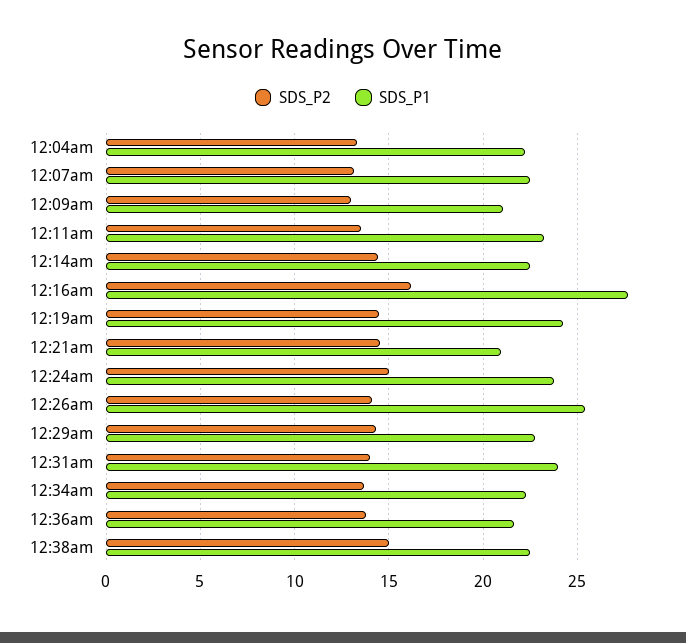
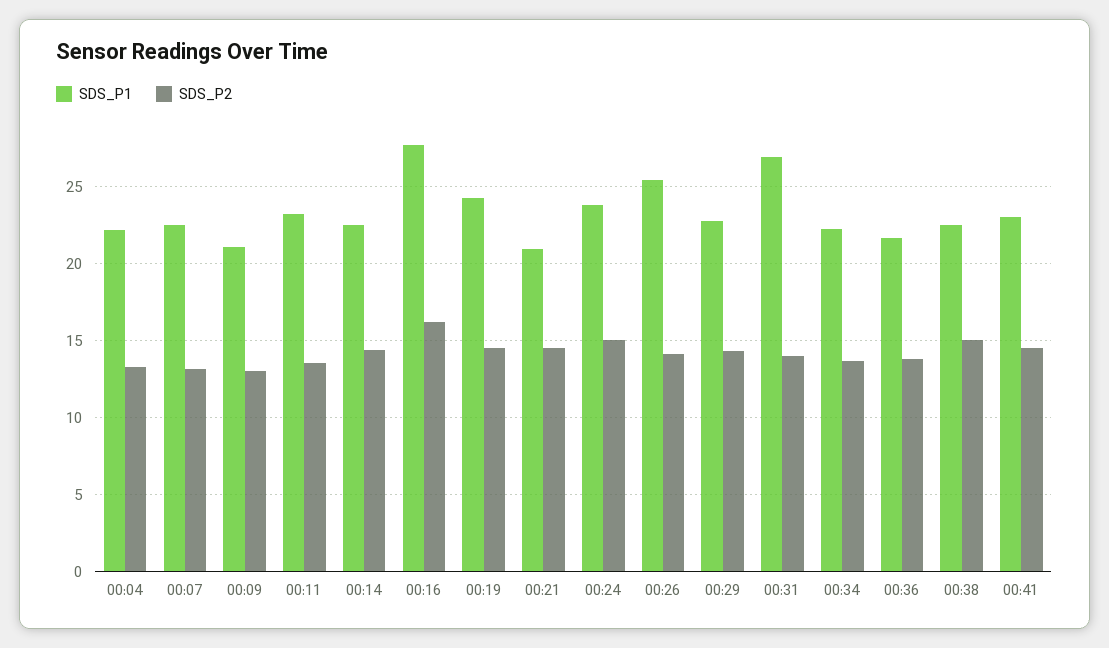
SDS_P1, 12:31am: 24 -> 27
SDS_P1, 00:41: none -> 23
SDS_P2, 00:41: none -> 14.5

